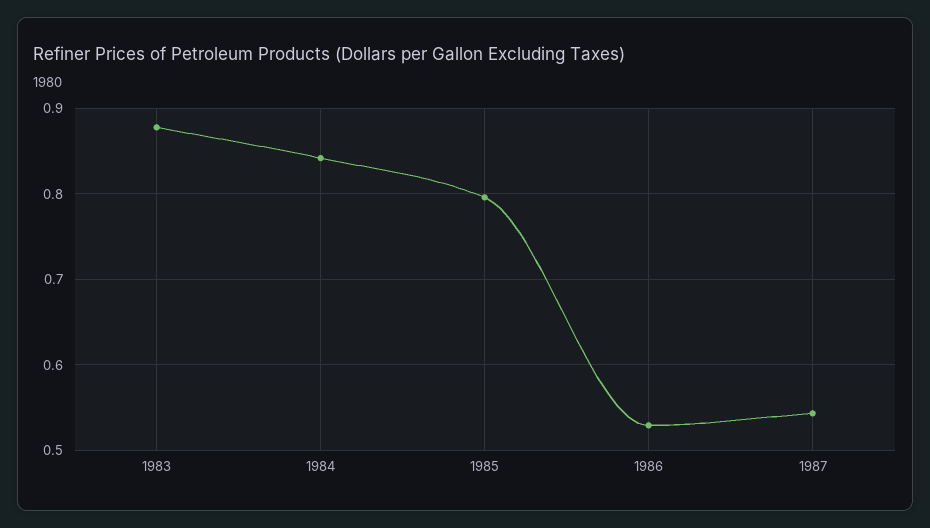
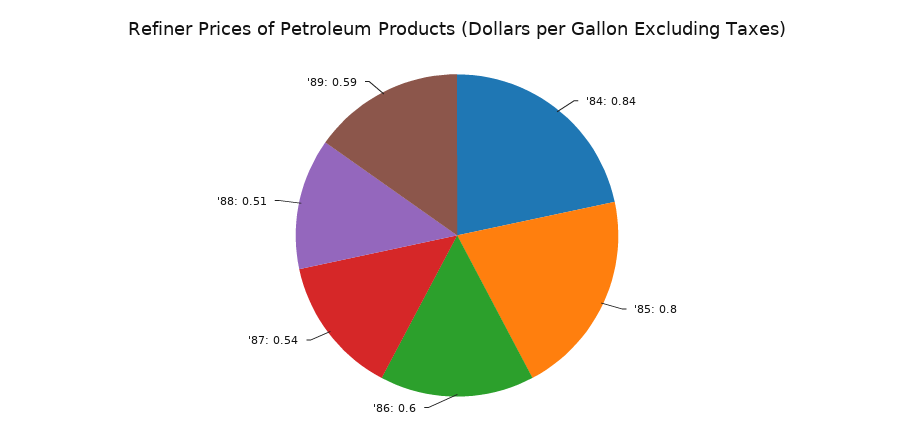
1983: 0.88 -> none
1986: 0.53 -> 0.6
'88: none -> 0.51
'89: none -> 0.59

